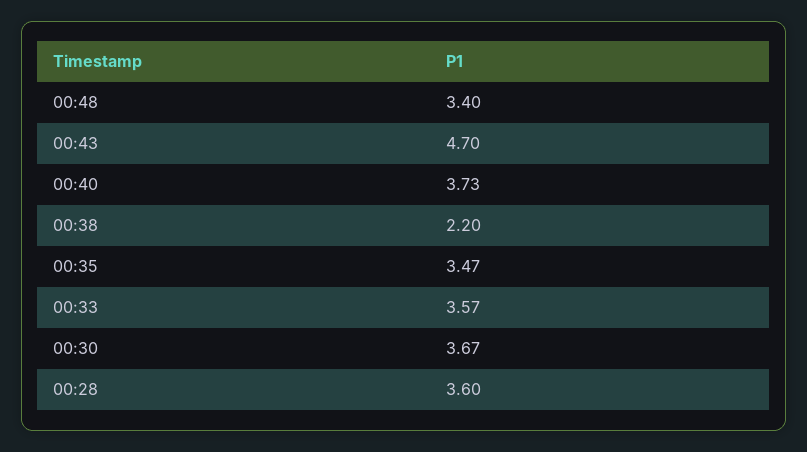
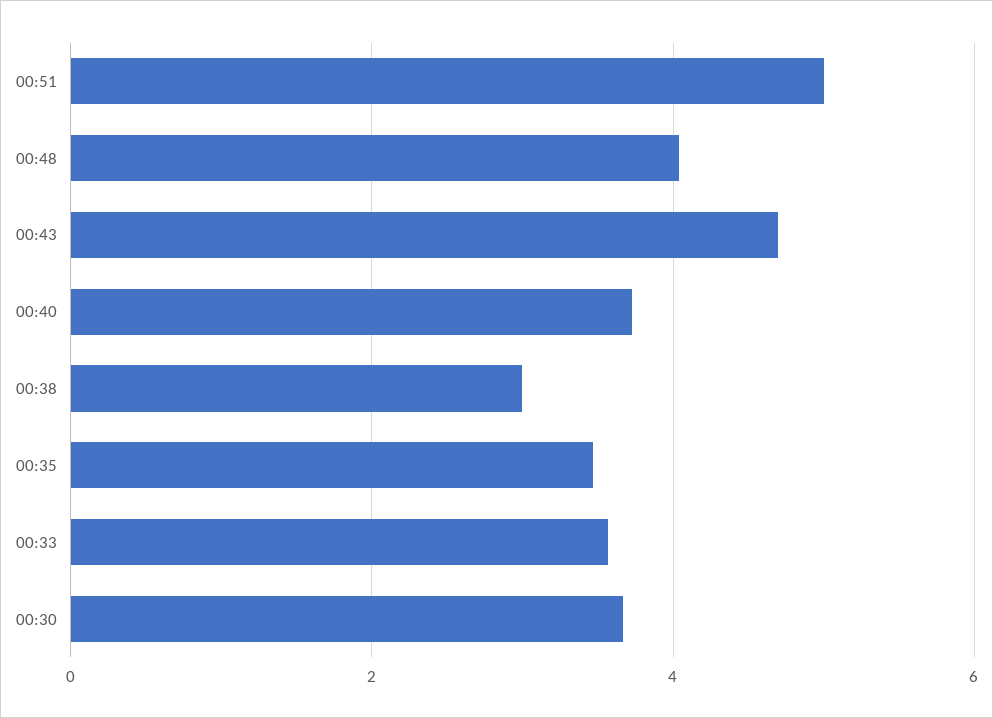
00:48: 3.4 -> 4
00:38: 2.2 -> 3
00:28: 3.6 -> none
00:51: none -> 5

